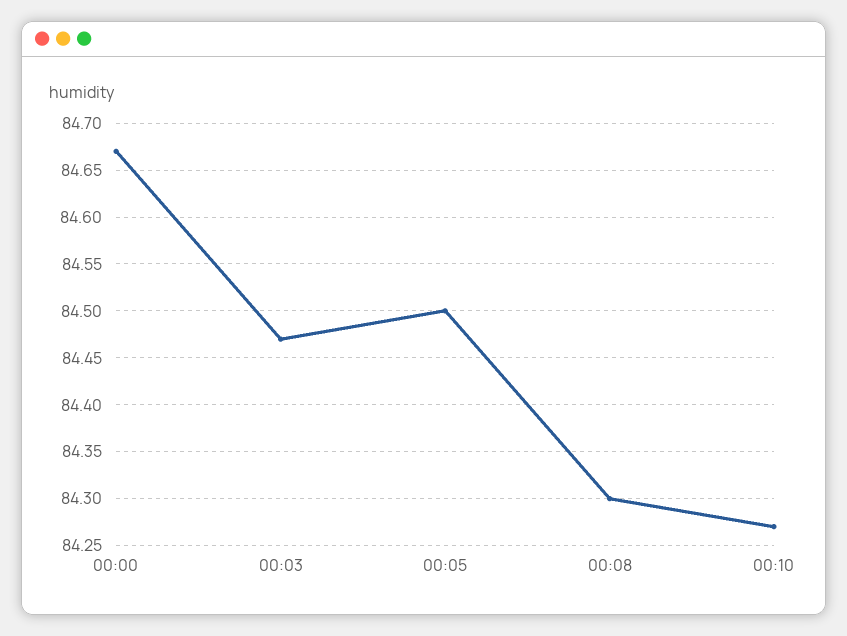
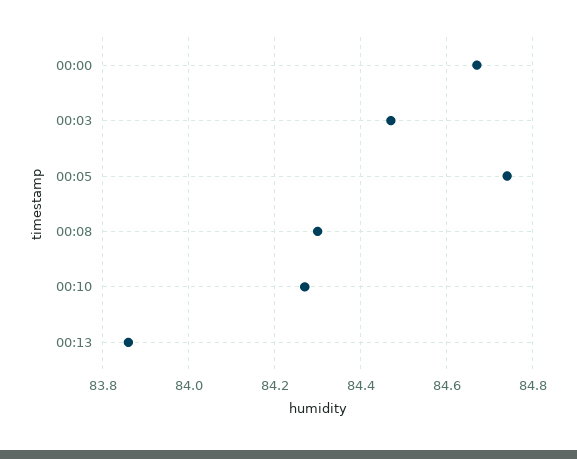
00:05: 84.5 -> 84.75
00:13: none -> 83.85

